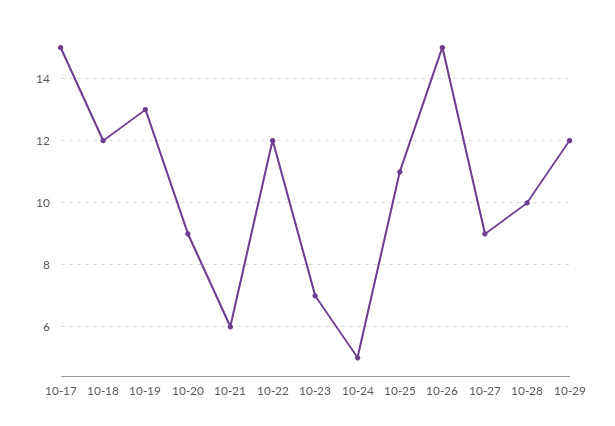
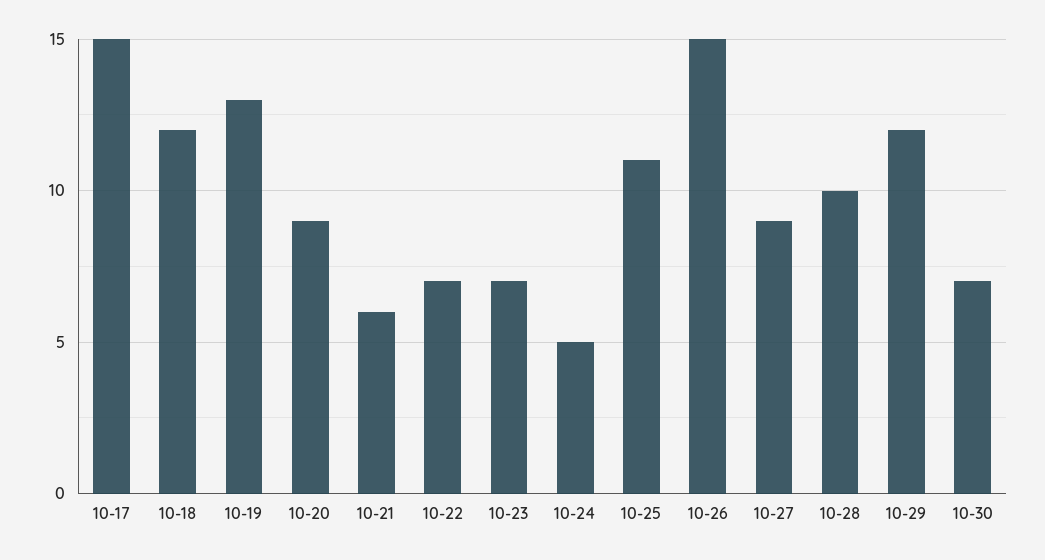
10-22: 12 -> 7
10-30: none -> 7

